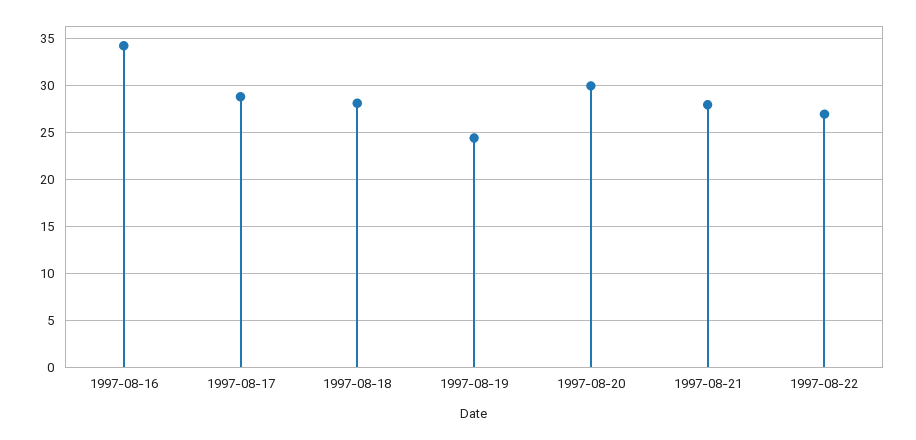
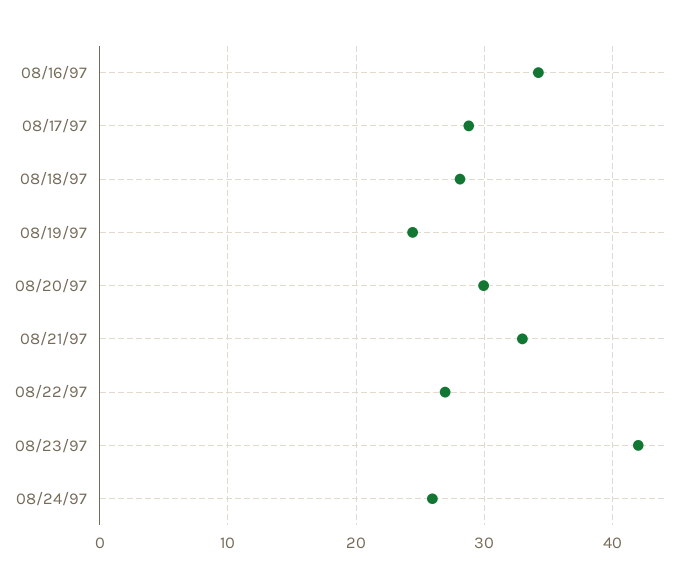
1997-08-21: 28 -> 33
08/23/97: none -> 42
08/24/97: none -> 26

